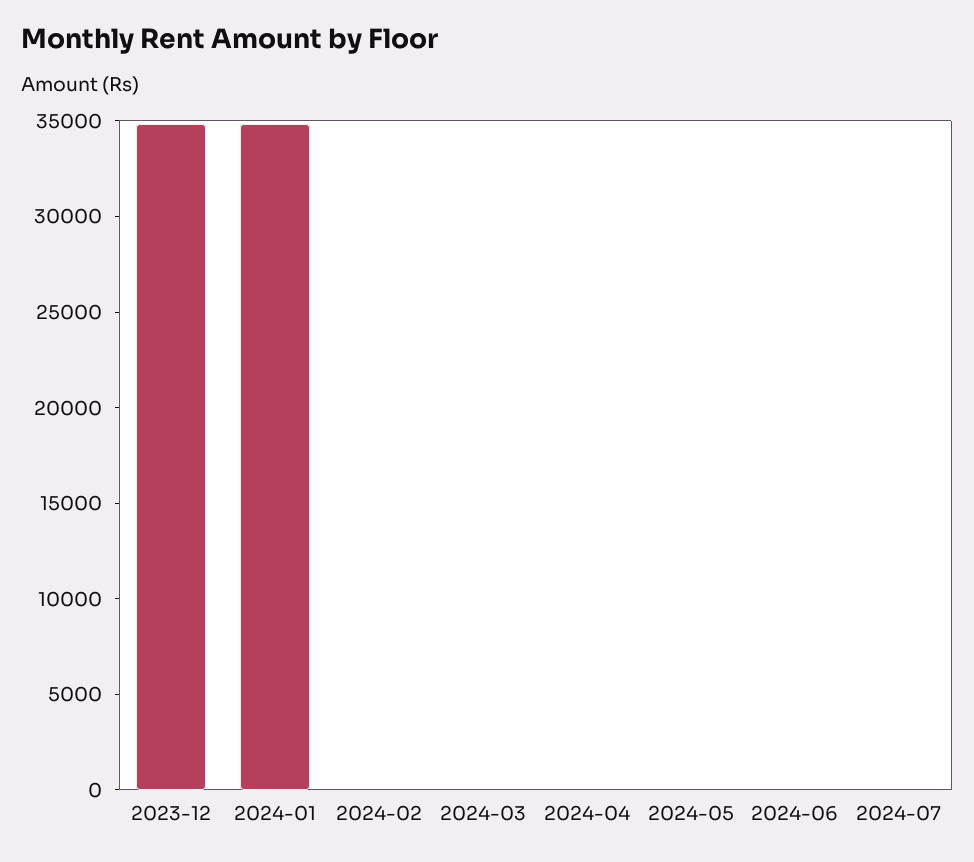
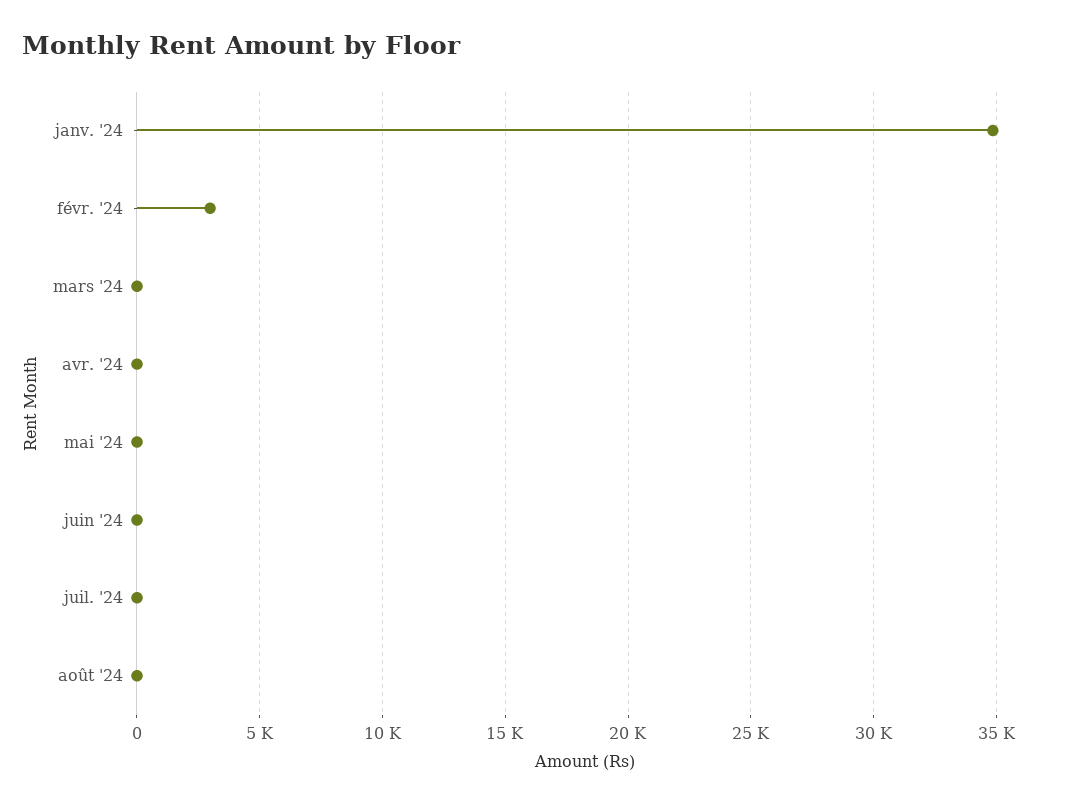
2023-12: 35000 -> none
2024-02: 0 -> 3000
août '24: none -> 0

